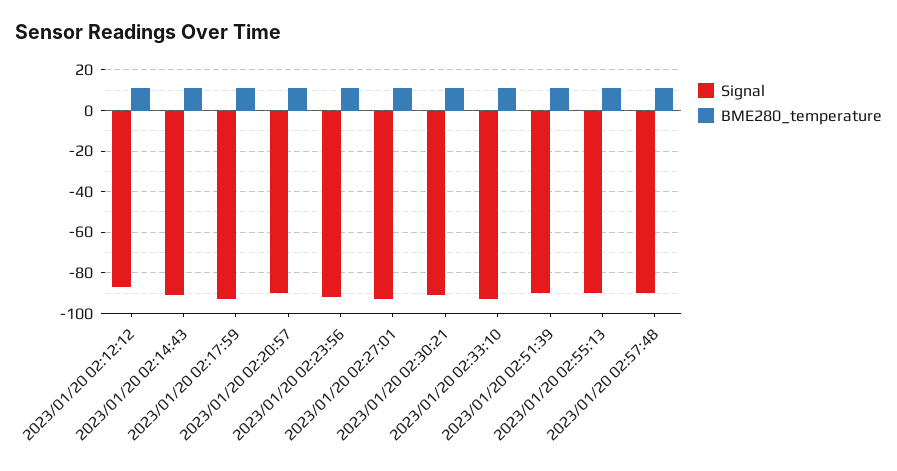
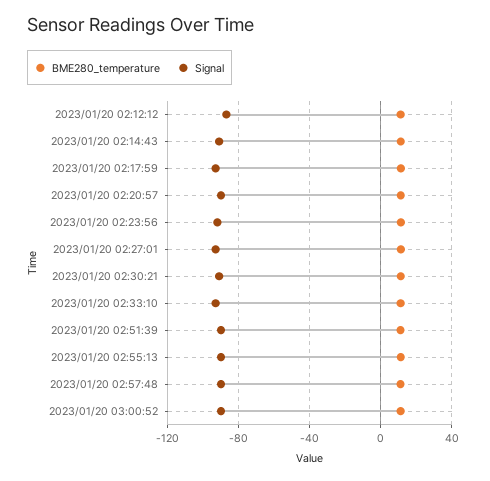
BME280_temperature, 2023/01/20 03:00:52: none -> 10
Signal, 2023/01/20 03:00:52: none -> -90

